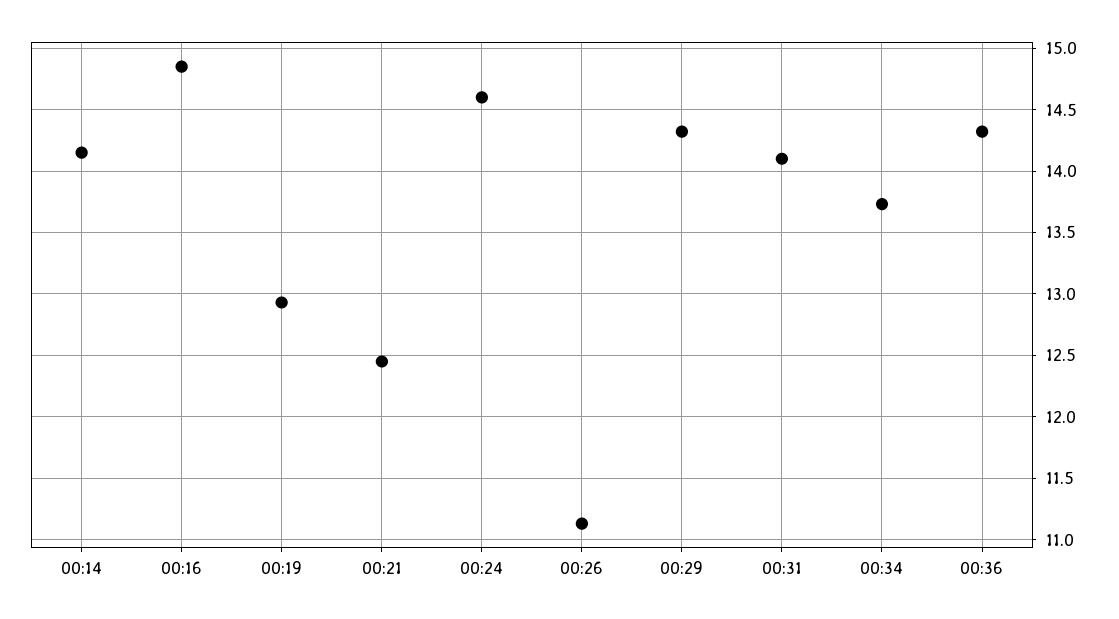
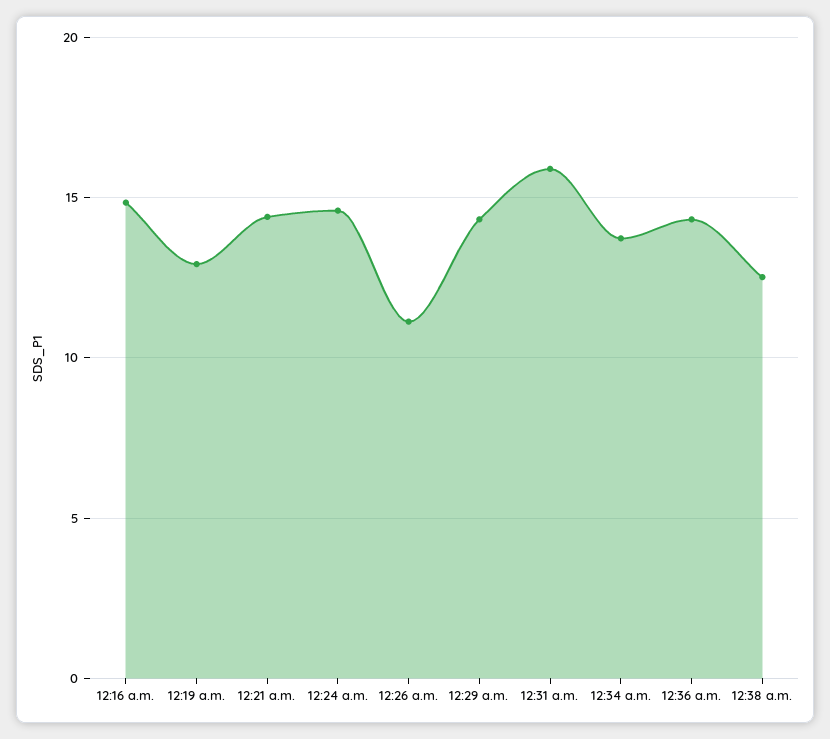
00:14: 14.15 -> none
00:21: 12.45 -> 14.5
00:31: 14.1 -> 16
12:38 a.m.: none -> 12.5

